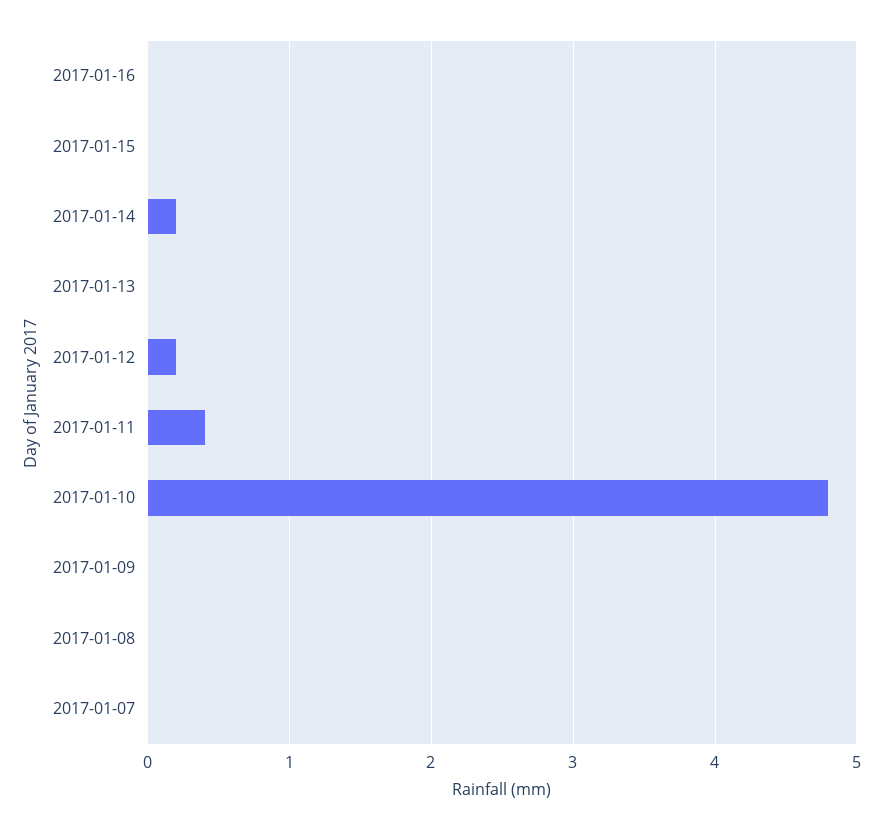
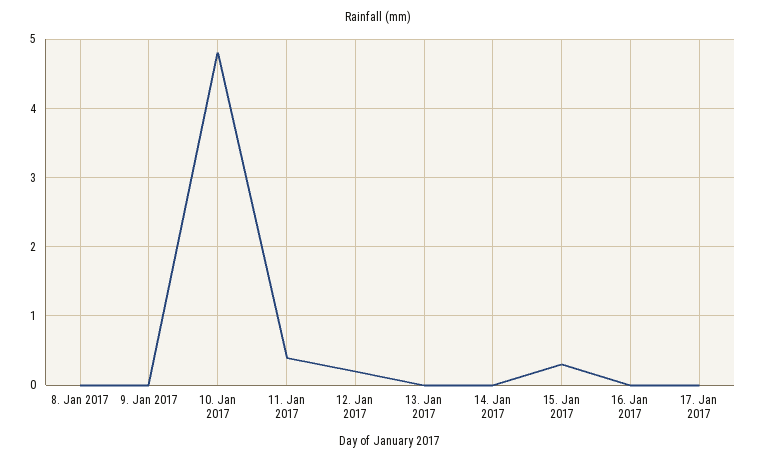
2017-01-15: 0 -> 0.3
2017-01-14: 0.2 -> 0
2017-01-07: 0 -> none
17. Jan 2017: none -> 0

